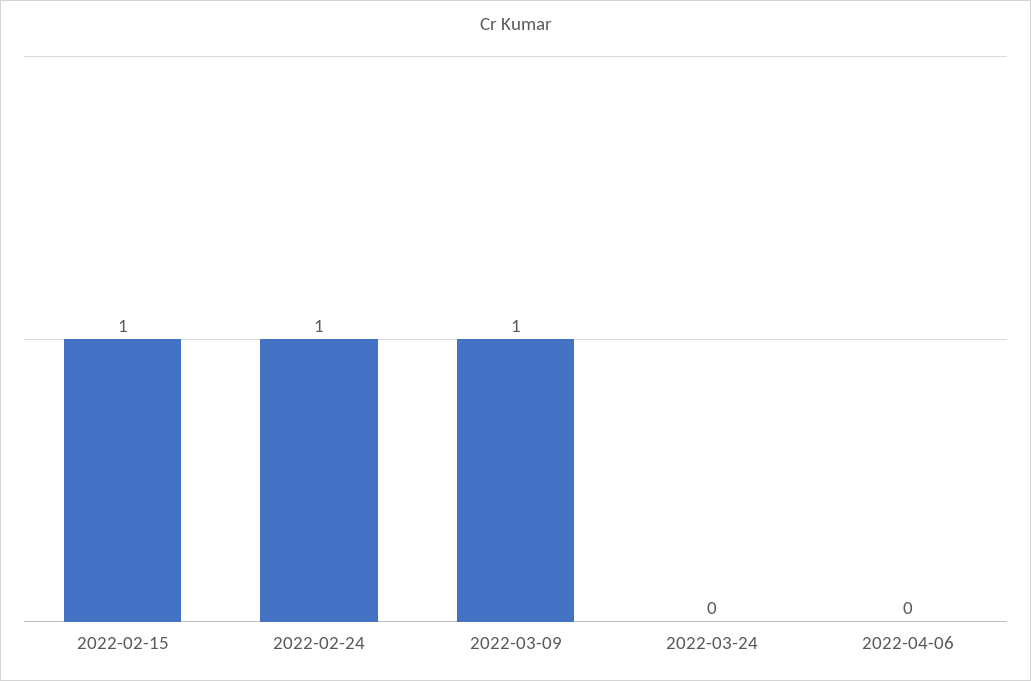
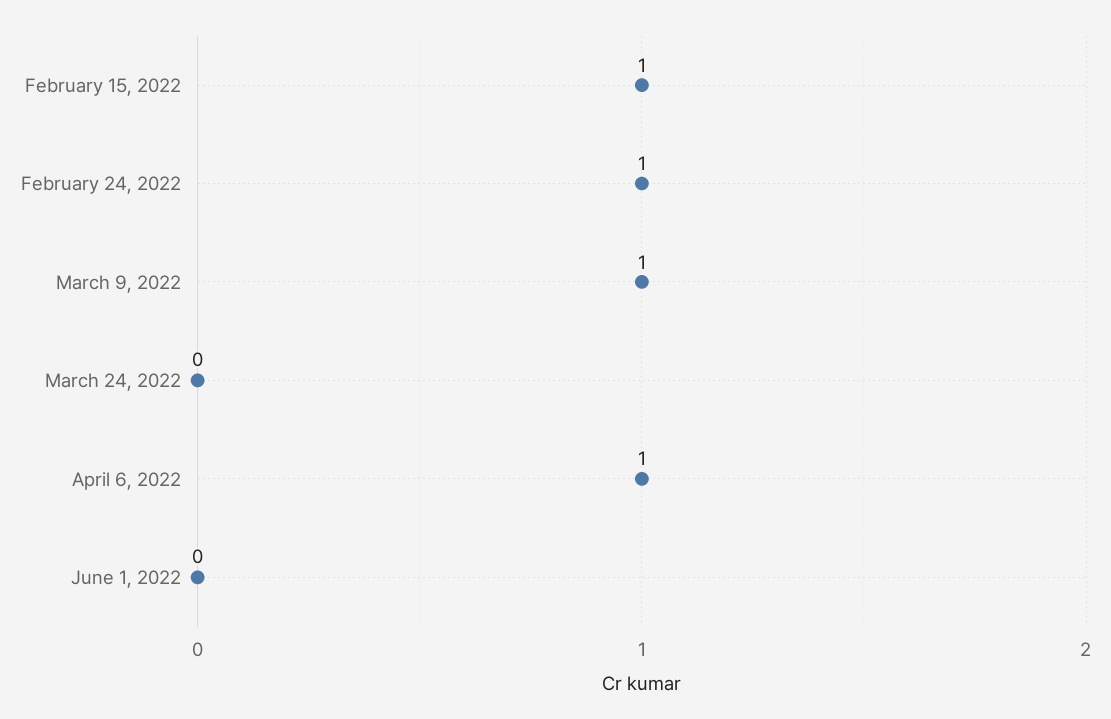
2022-04-06: 0 -> 1
June 1, 2022: none -> 0

